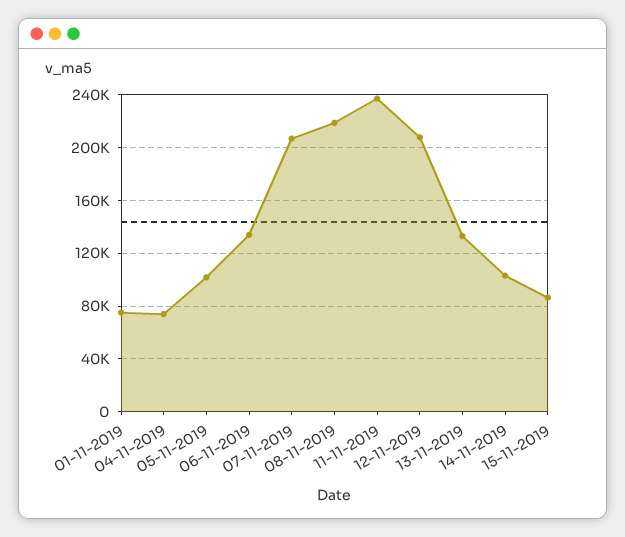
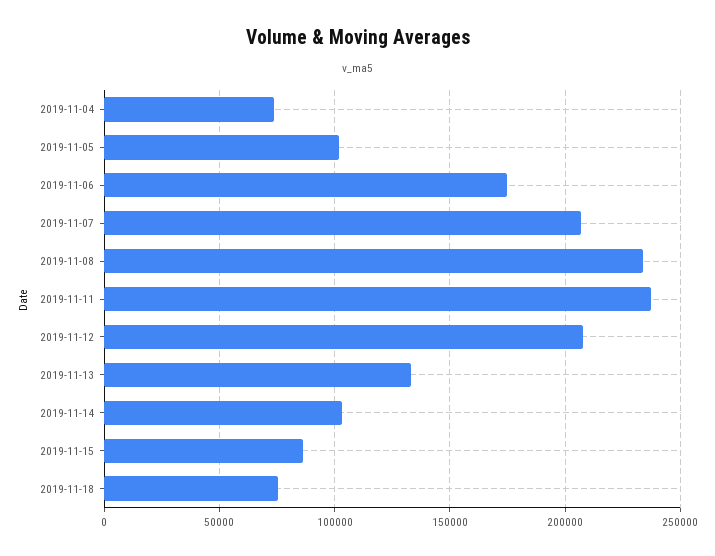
01-11-2019: 75000 -> none
06-11-2019: 135000 -> 175000
08-11-2019: 220000 -> 235000
2019-11-18: none -> 75000

